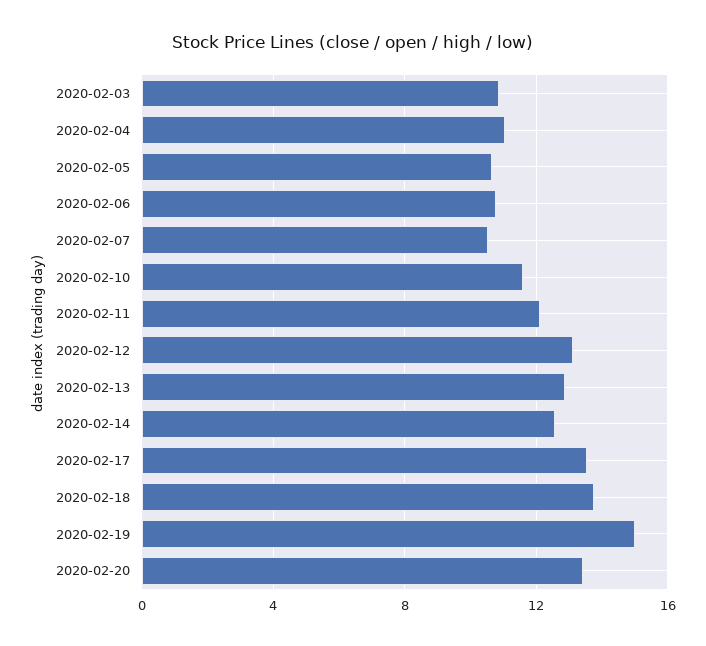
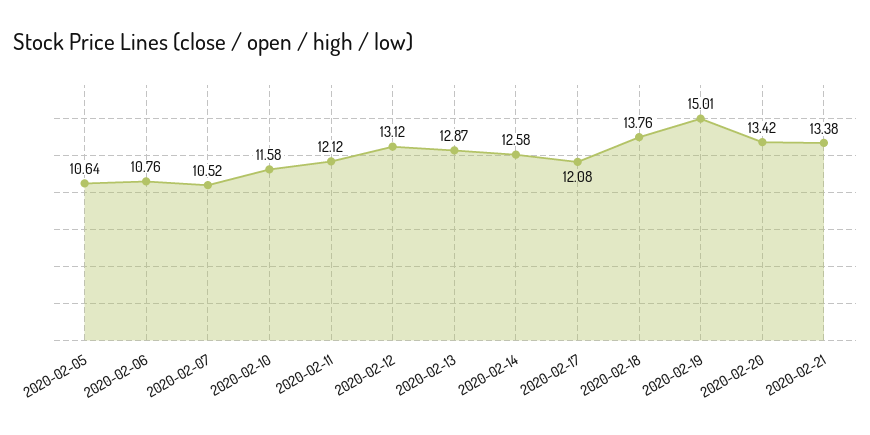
2020-02-03: 11 -> none
2020-02-04: 11 -> none
2020-02-17: 13.5 -> 12.08
2020-02-21: none -> 13.38

